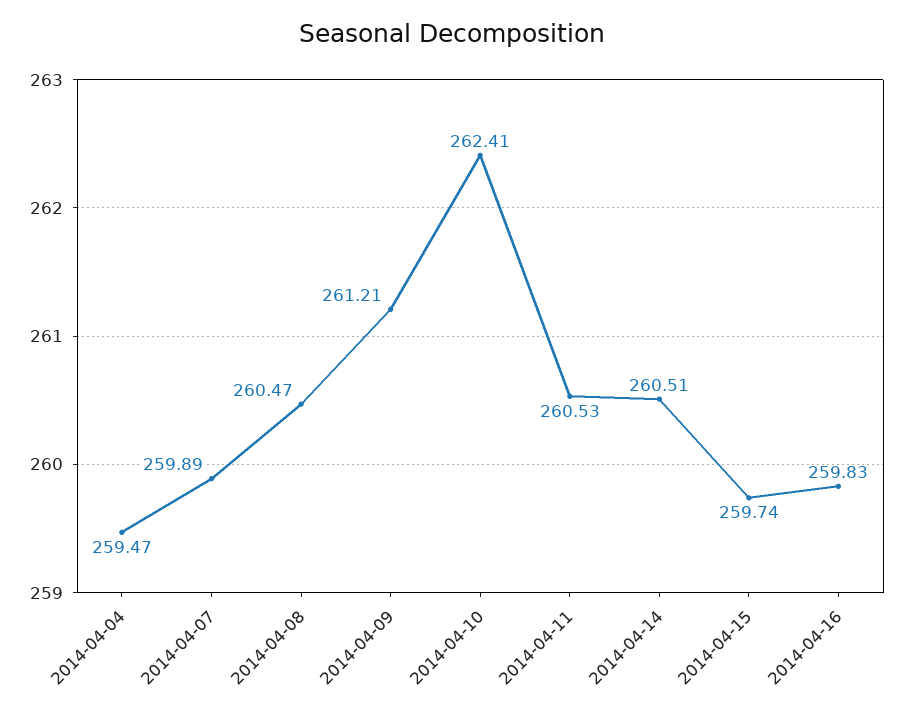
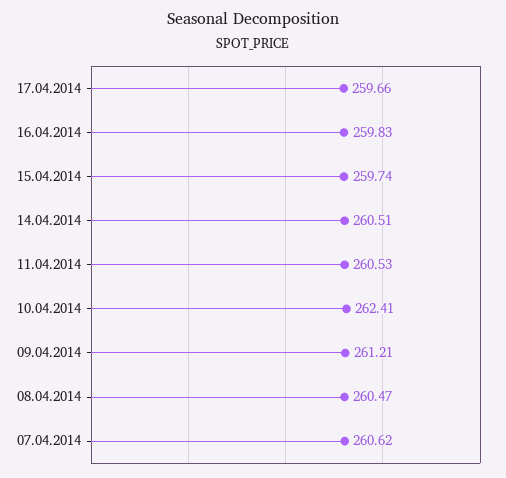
2014-04-04: 259.47 -> none
2014-04-07: 259.89 -> 260.62
17.04.2014: none -> 259.66

